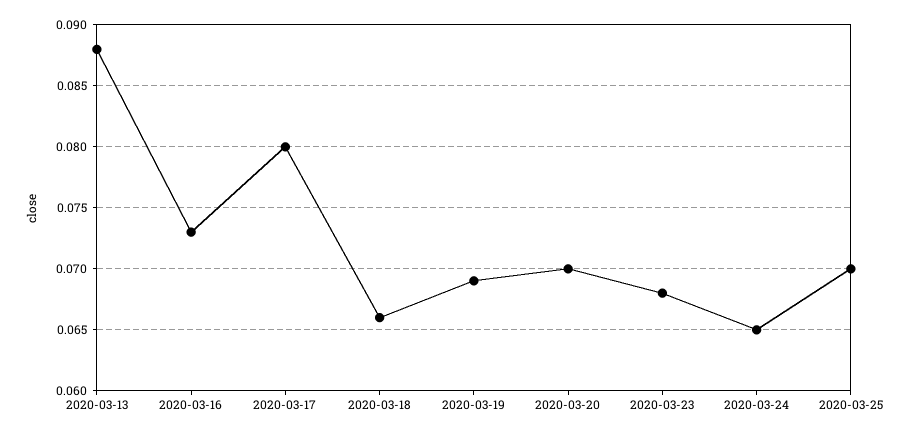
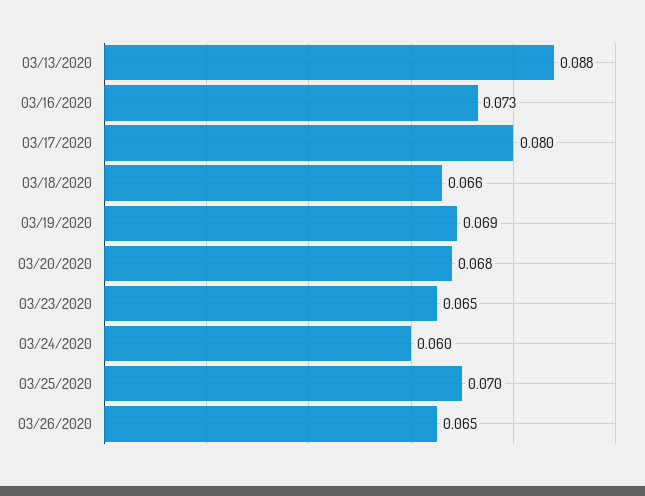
2020-03-20: 0.07 -> 0.068
2020-03-23: 0.068 -> 0.065
2020-03-24: 0.065 -> 0.06
03/26/2020: none -> 0.065

